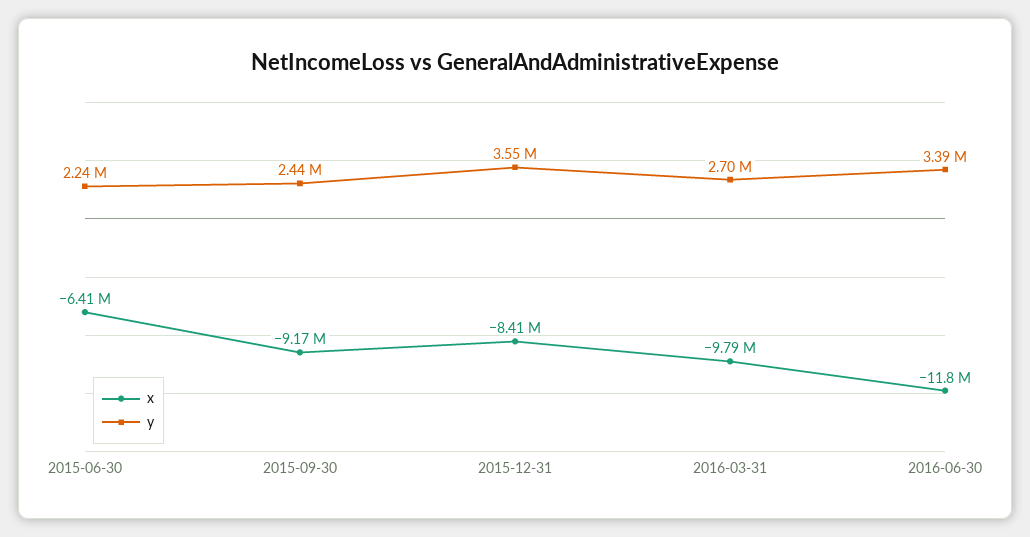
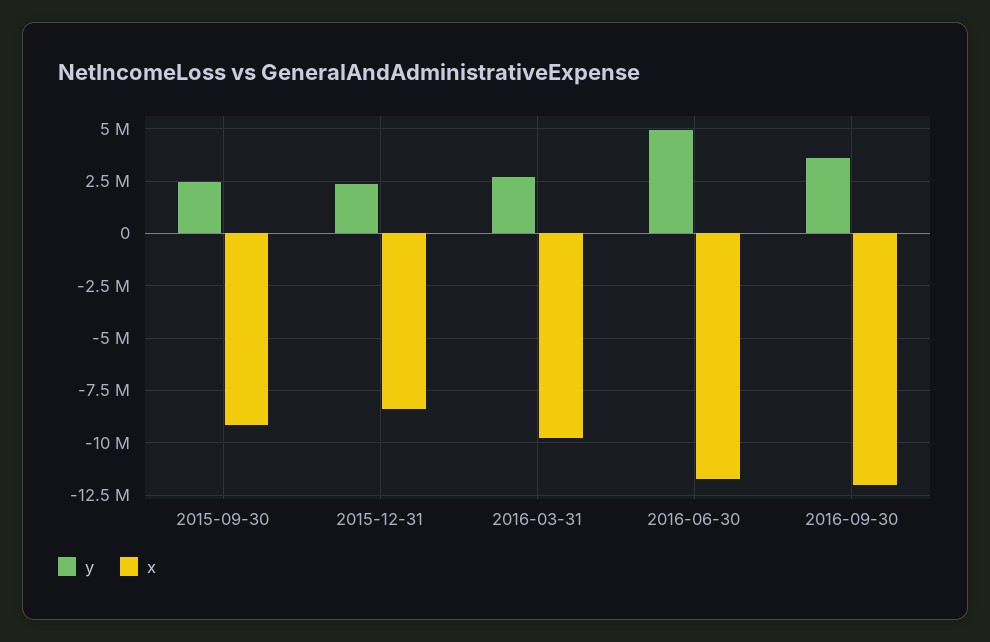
x, 2015-06-30: -6410000 -> none
y, 2015-06-30: 2240000 -> none
y, 2015-12-31: 3550000 -> 2500000
y, 2016-06-30: 3390000 -> 5000000
y, 2016-09-30: none -> 3500000
x, 2016-09-30: none -> -12000000

